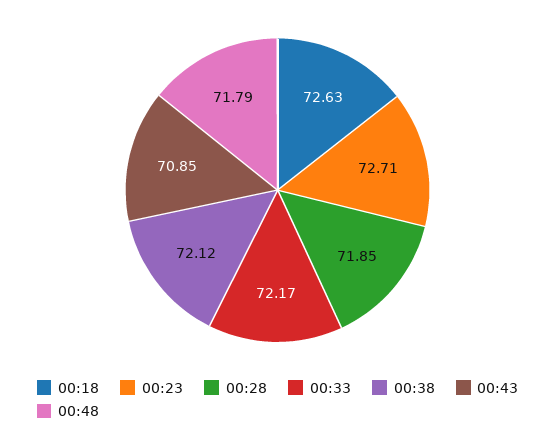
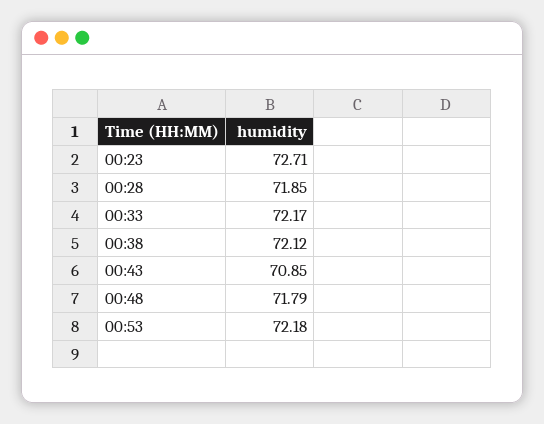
00:18: 72.63 -> none
00:53: none -> 72.18

